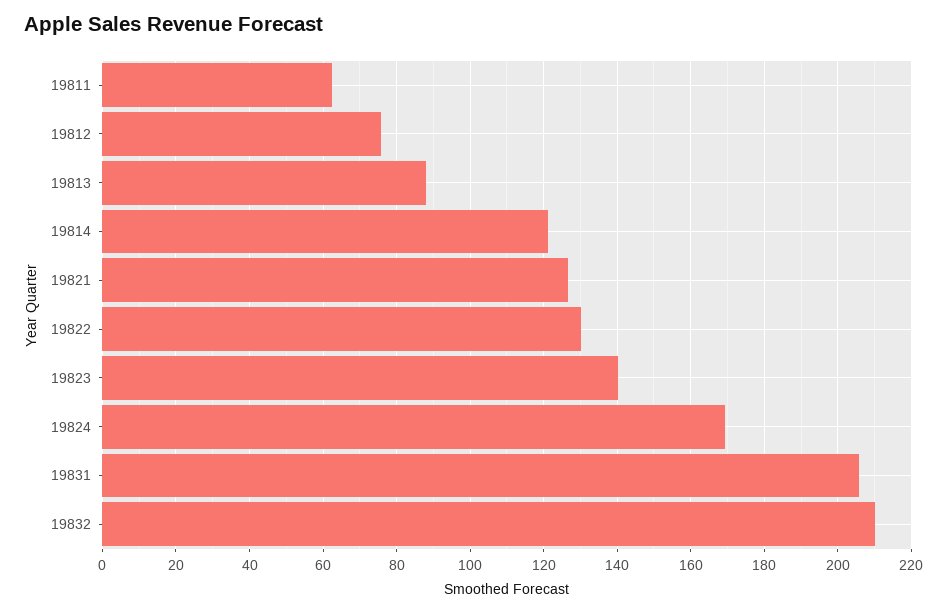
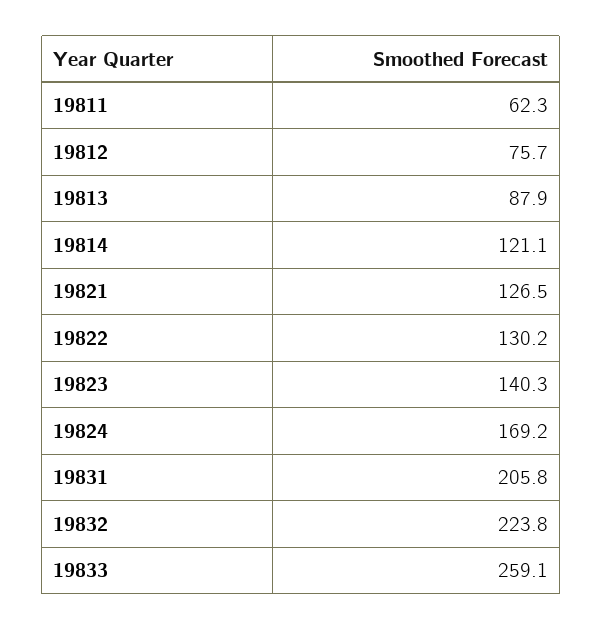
19832: 210 -> 223.8
19833: none -> 259.1

